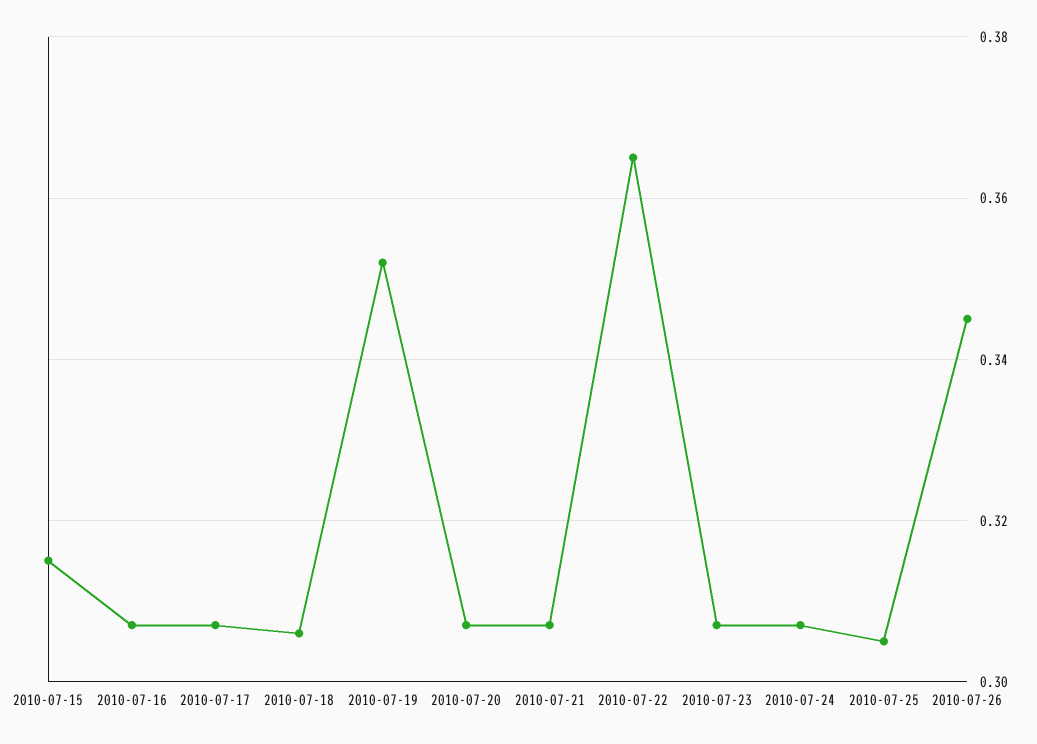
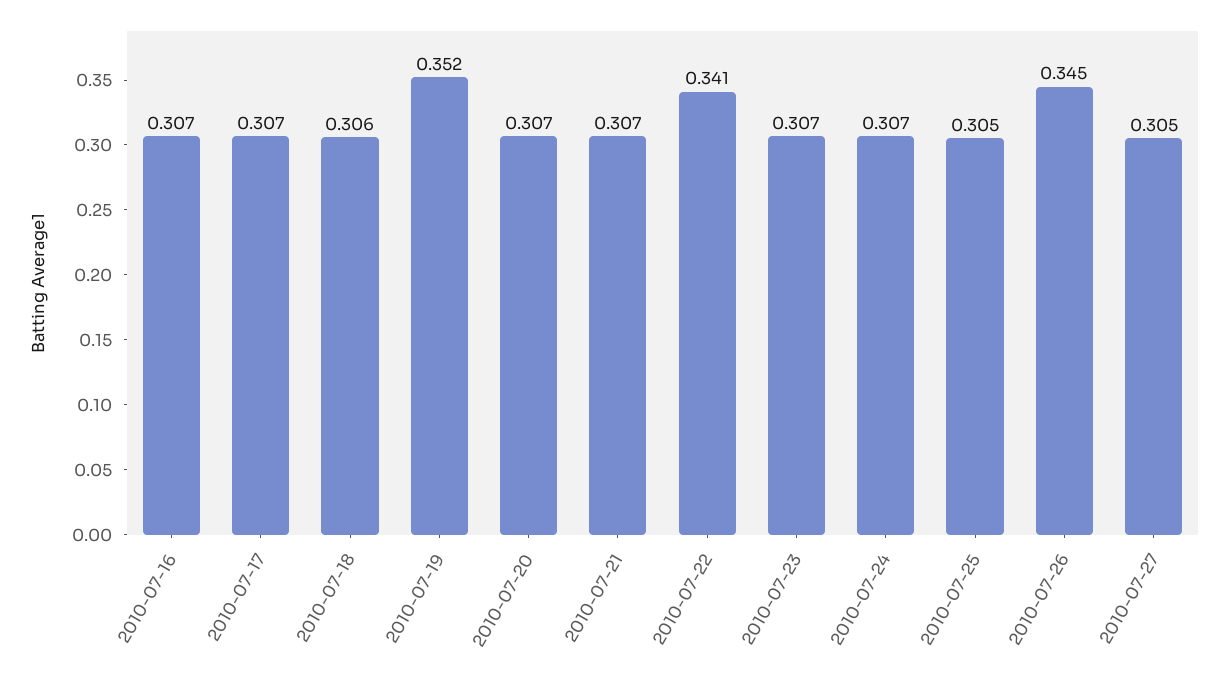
2010-07-15: 0.315 -> none
2010-07-22: 0.365 -> 0.341
2010-07-27: none -> 0.305

